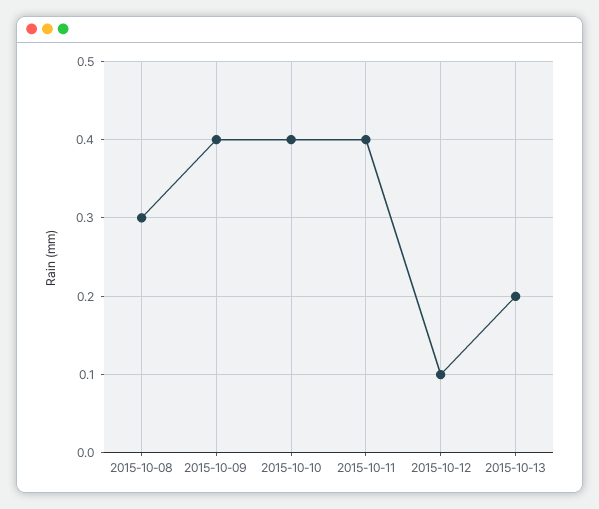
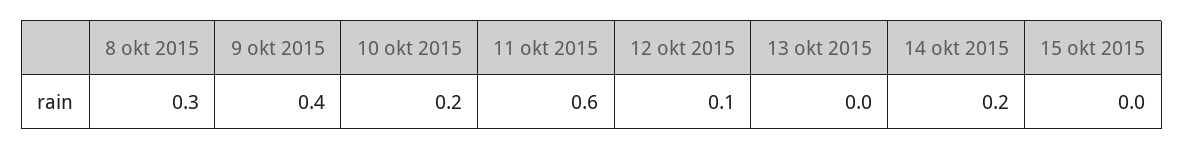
2015-10-10: 0.4 -> 0.2
2015-10-11: 0.4 -> 0.6
2015-10-13: 0.2 -> 0
14 okt 2015: none -> 0.2
15 okt 2015: none -> 0

